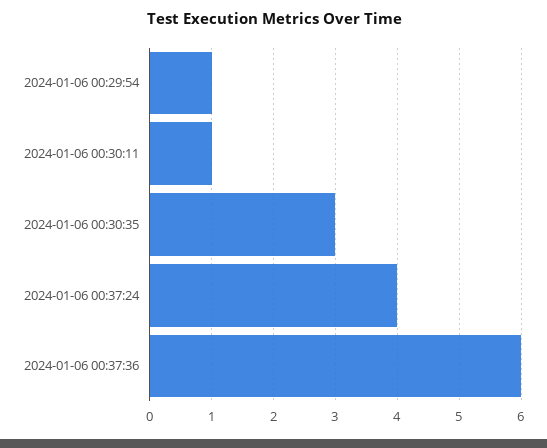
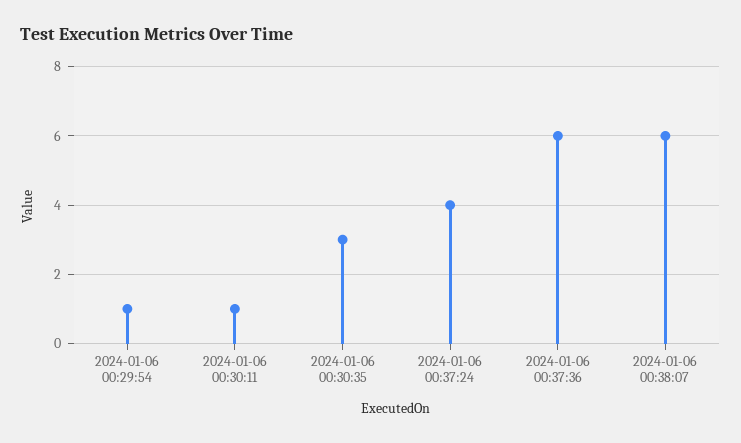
2024-01-06 00:38:07: none -> 6

